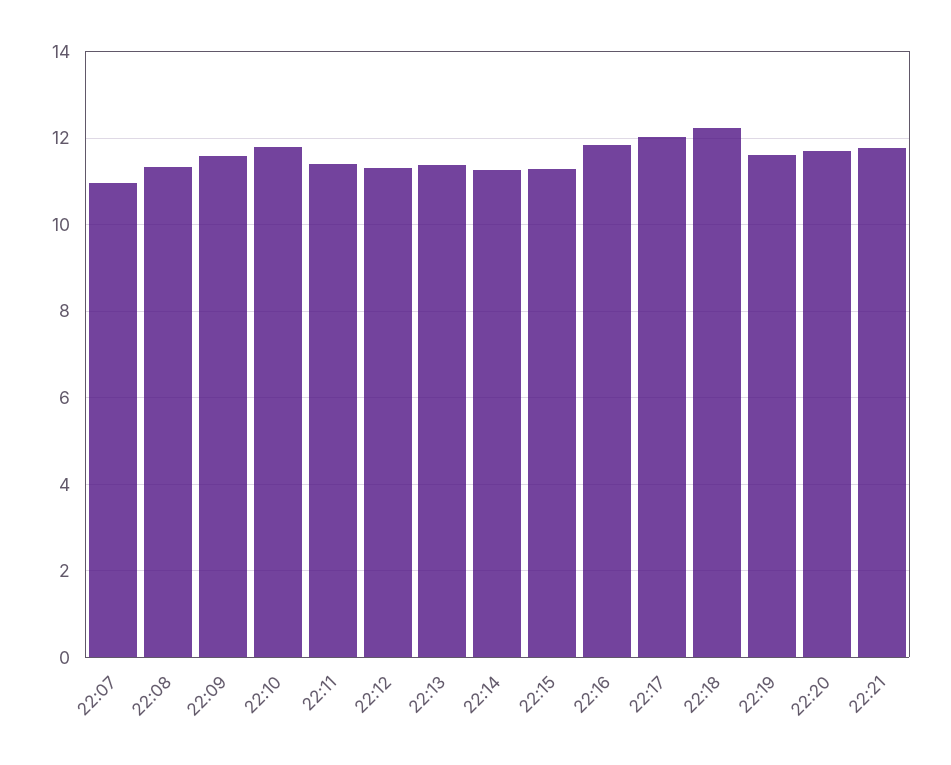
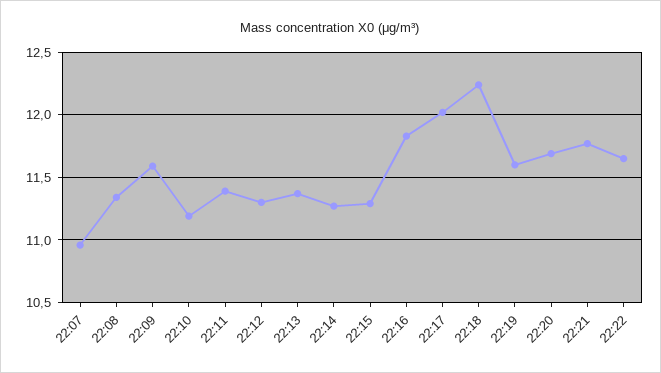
22:10: 11.8 -> 11.2
22:22: none -> 11.65

